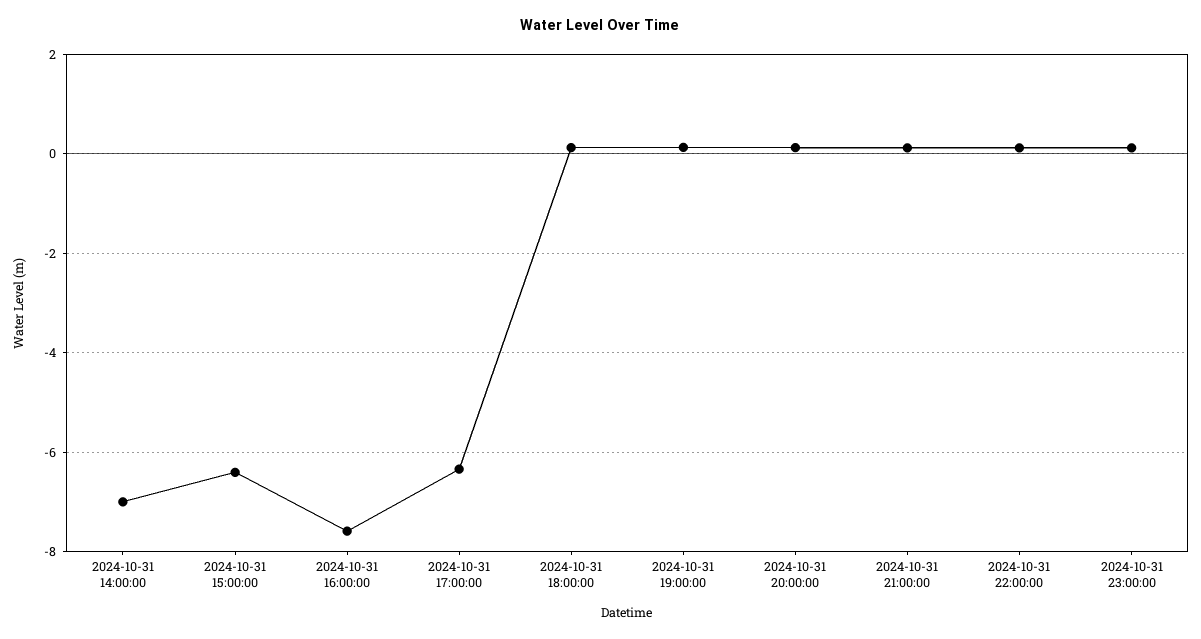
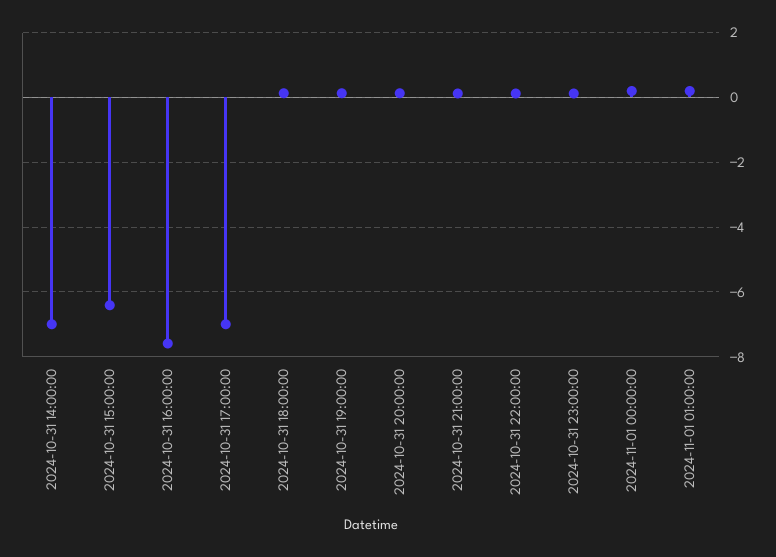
2024-10-31 17:00:00: -6.4 -> -7
2024-11-01 00:00:00: none -> 0.2
2024-11-01 01:00:00: none -> 0.2

